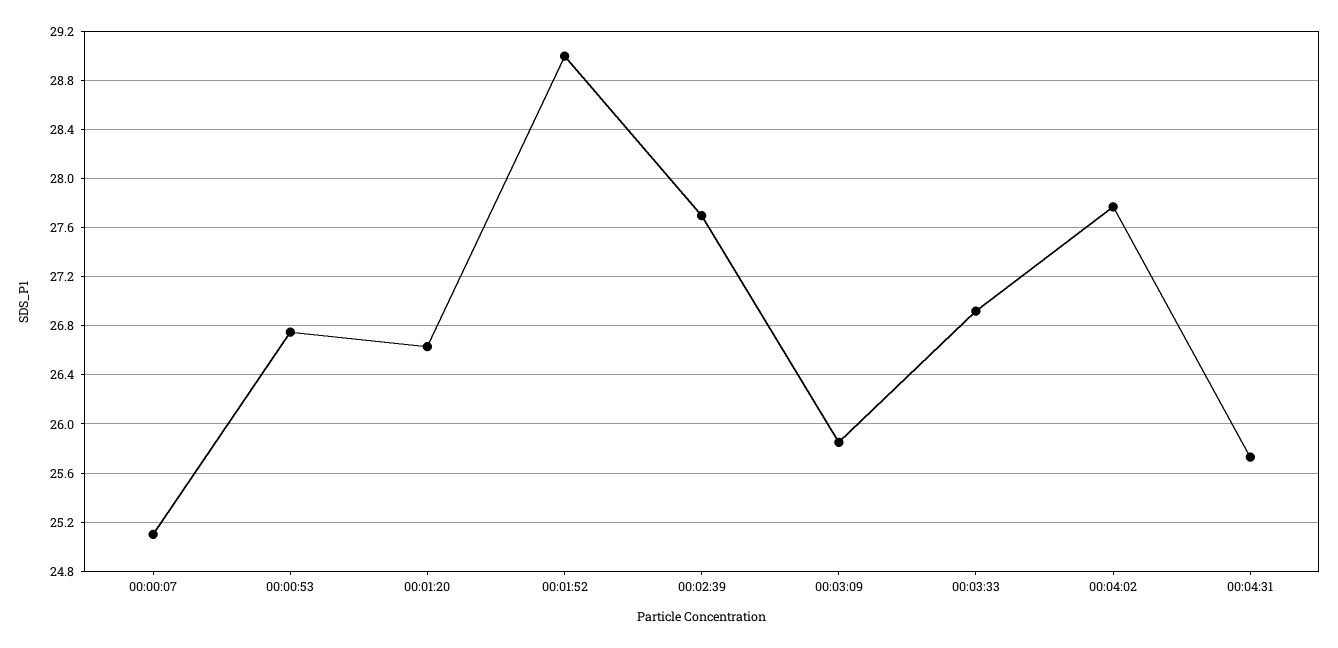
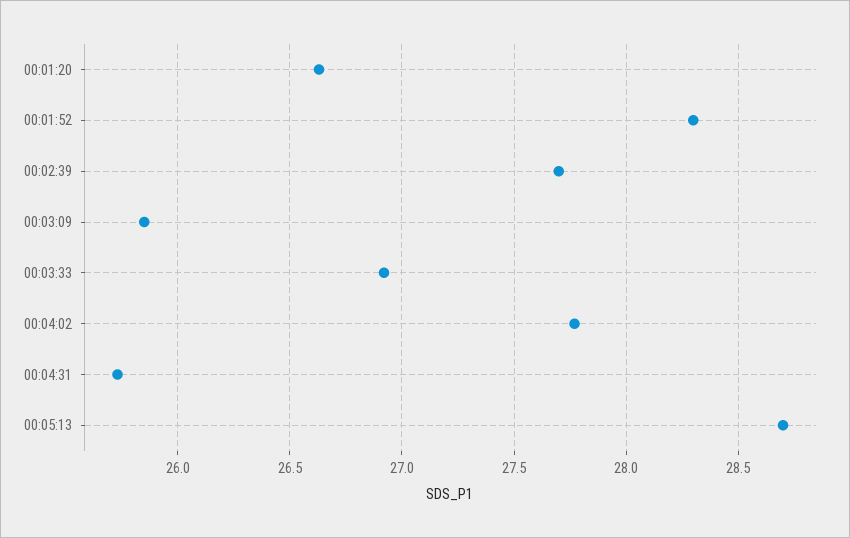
00:00:07: 25.1 -> none
00:00:53: 26.75 -> none
00:01:52: 29 -> 28.3
00:05:13: none -> 28.7

